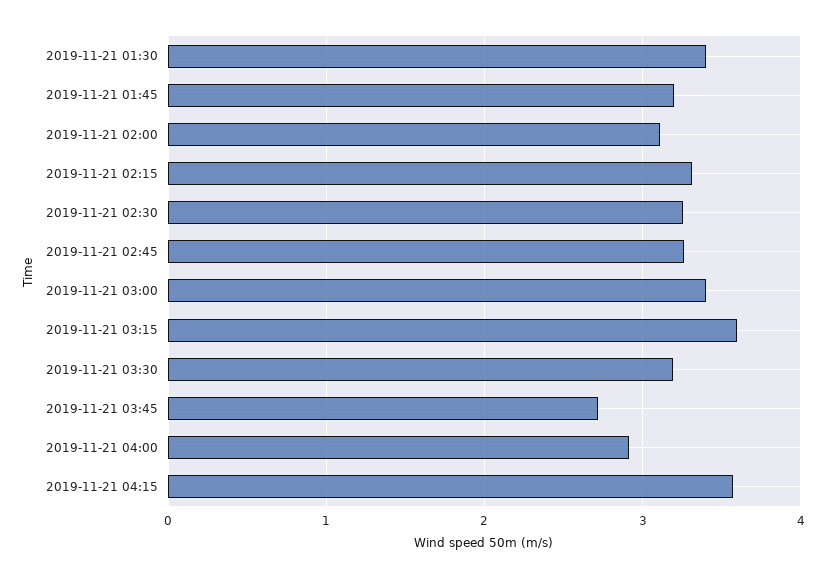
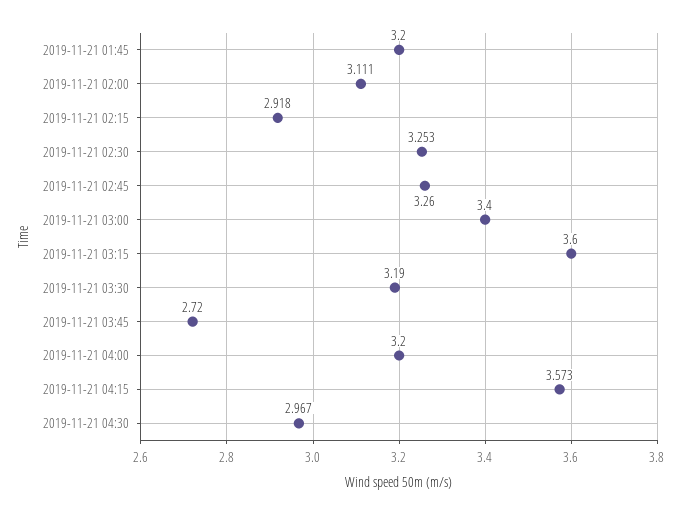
2019-11-21 01:30: 3.4 -> none
2019-11-21 02:15: 3.3 -> 2.918
2019-11-21 04:00: 2.9 -> 3.2
2019-11-21 04:30: none -> 2.967

